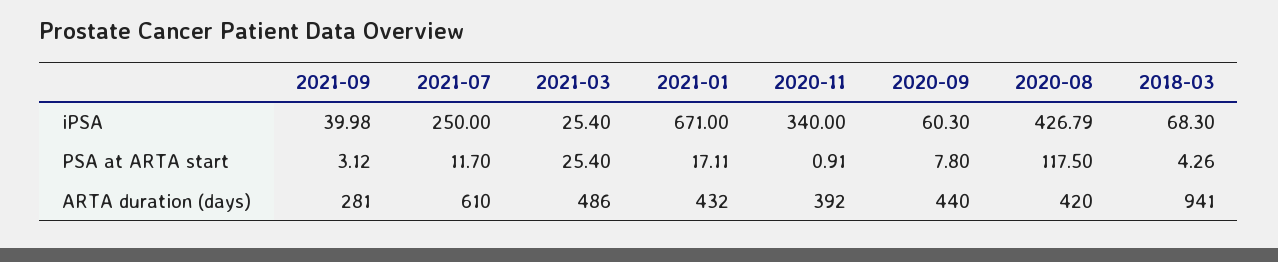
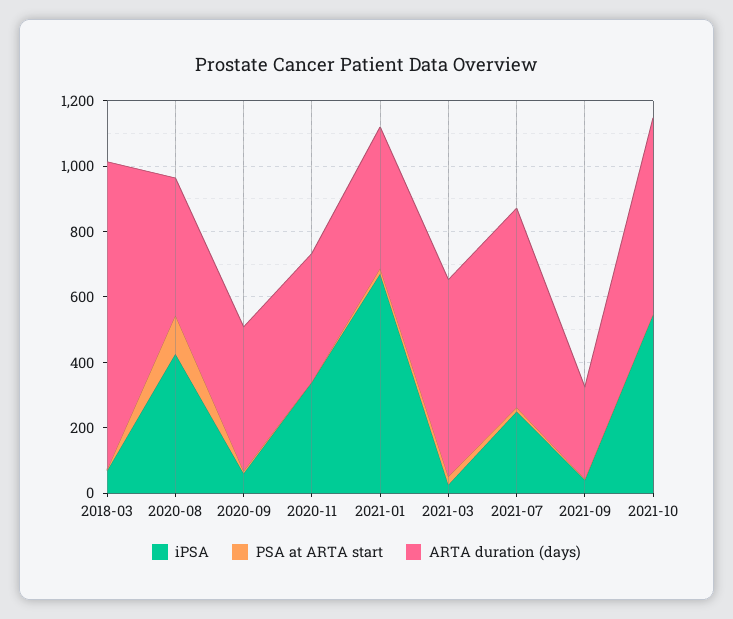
ARTA duration (days), 2021-03: 486 -> 600
iPSA, 2021-10: none -> 550
PSA at ARTA start, 2021-10: none -> 0
ARTA duration (days), 2021-10: none -> 600

